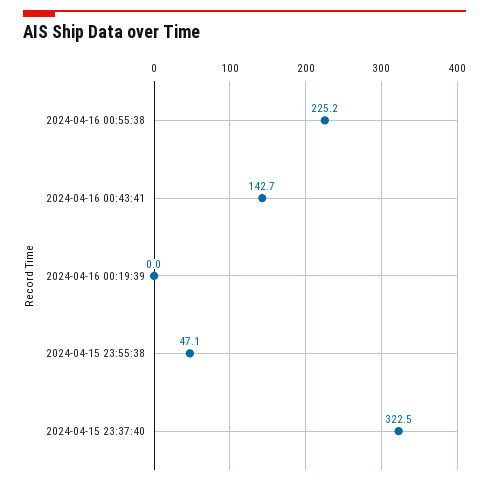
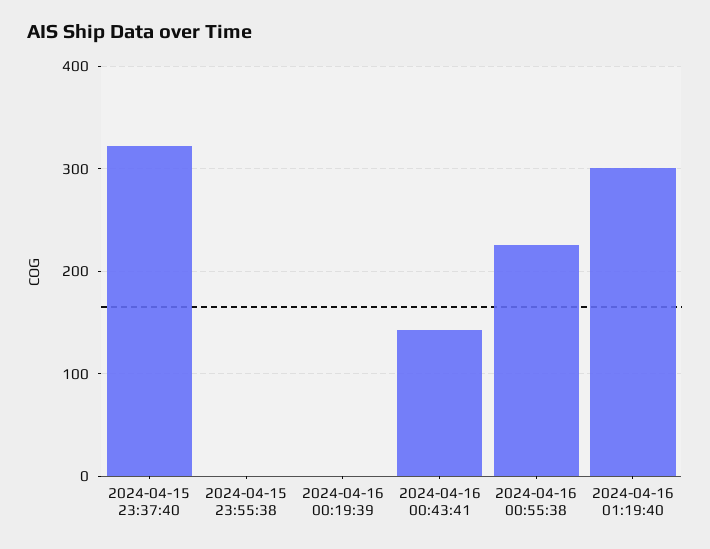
2024-04-15 23:55:38: 47.1 -> 0
2024-04-16 01:19:40: none -> 300

